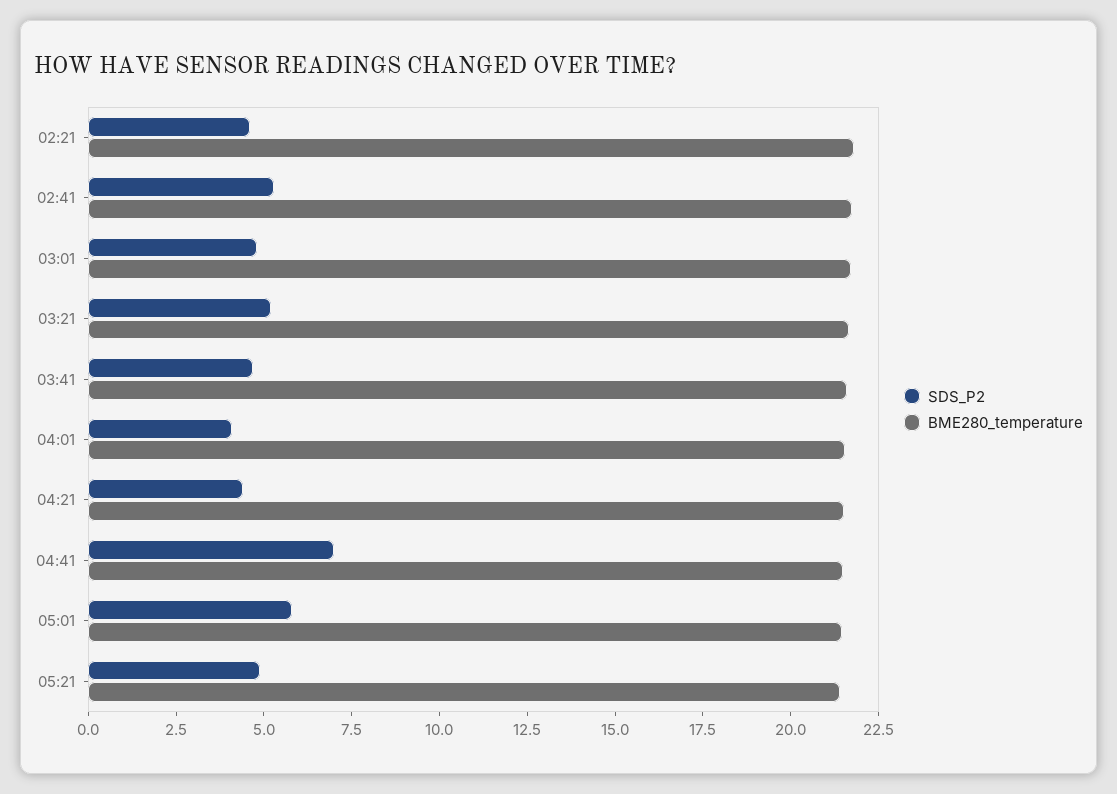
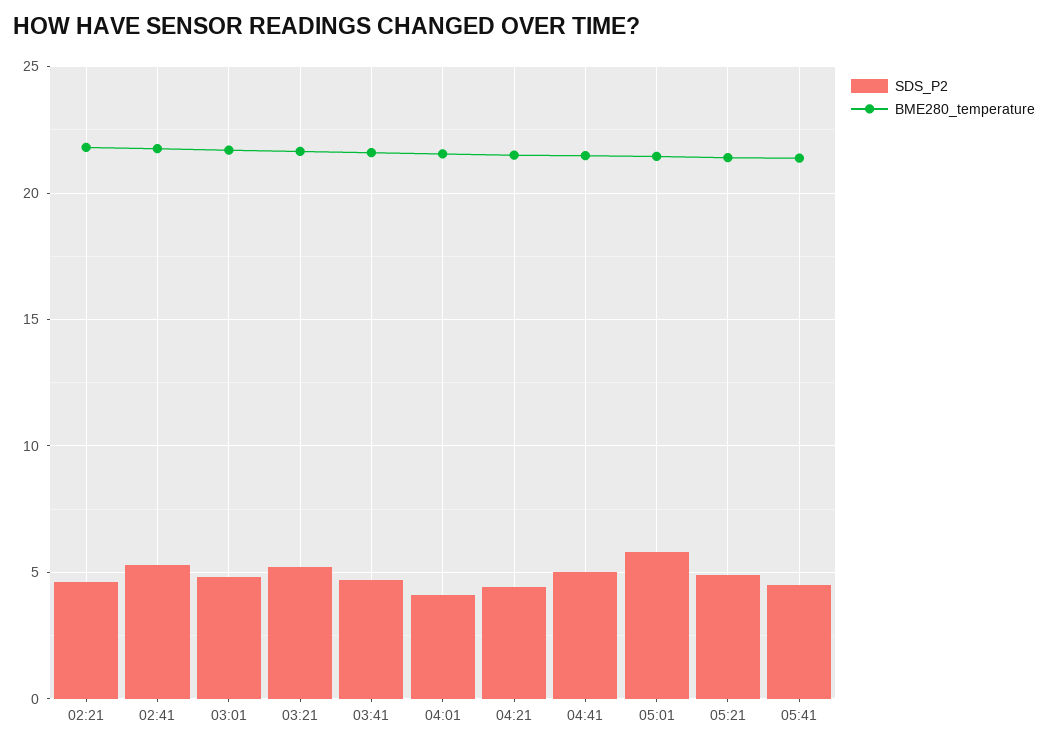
SDS_P2, 04:41: 7 -> 5
SDS_P2, 05:41: none -> 4.5
BME280_temperature, 05:41: none -> 21.5

